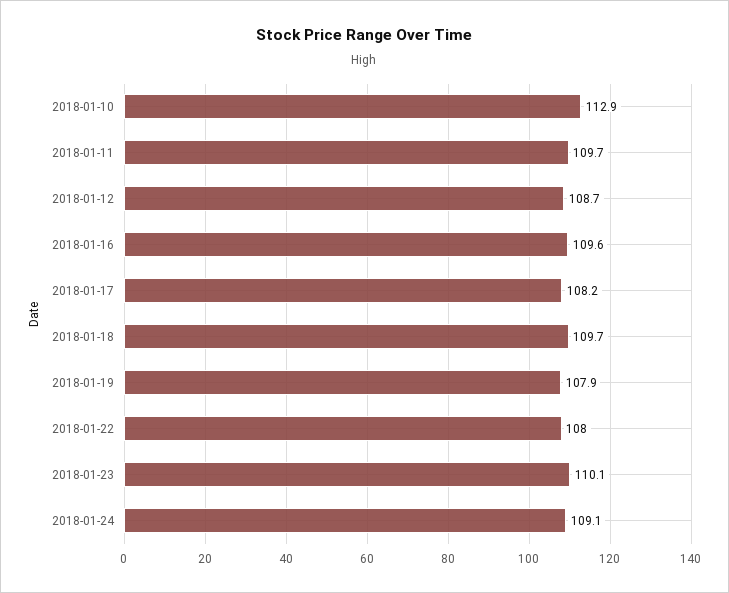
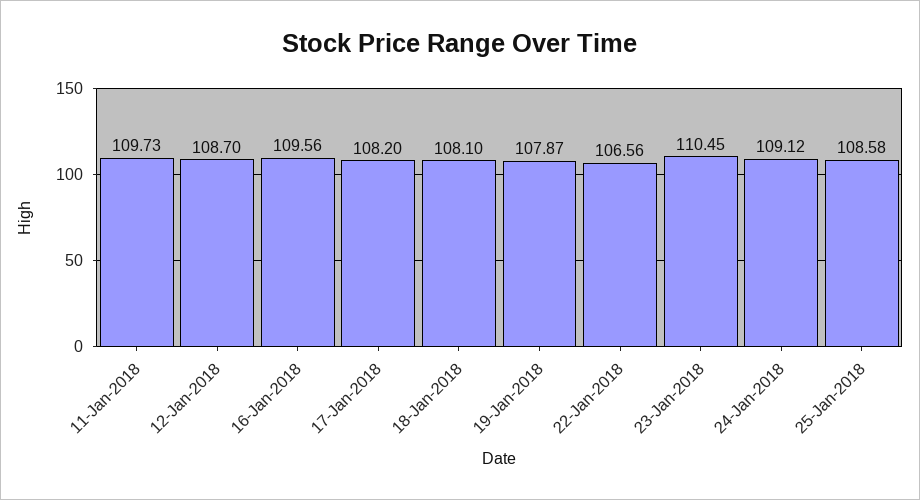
2018-01-10: 112.9 -> none
2018-01-18: 109.7 -> 108.1
2018-01-22: 108 -> 106.56
2018-01-23: 110.1 -> 110.45
25-Jan-2018: none -> 108.58

